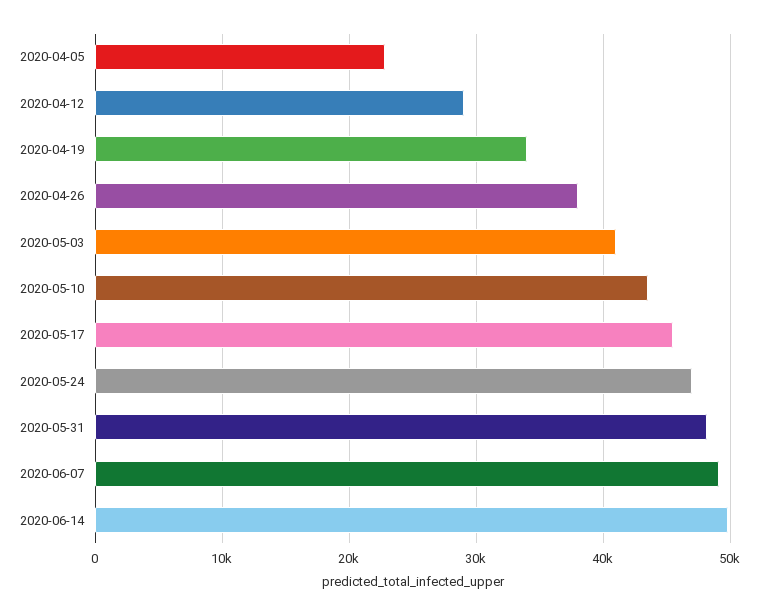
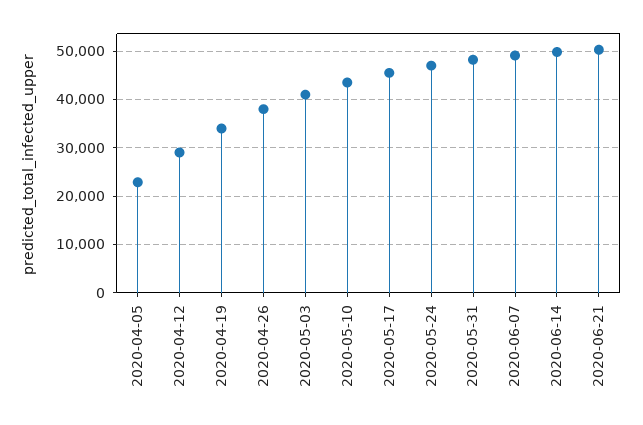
2020-06-21: none -> 50000

